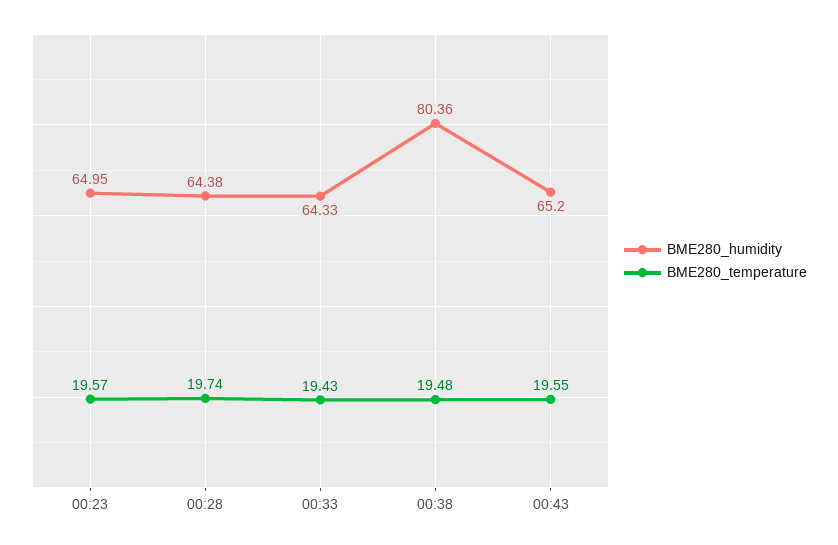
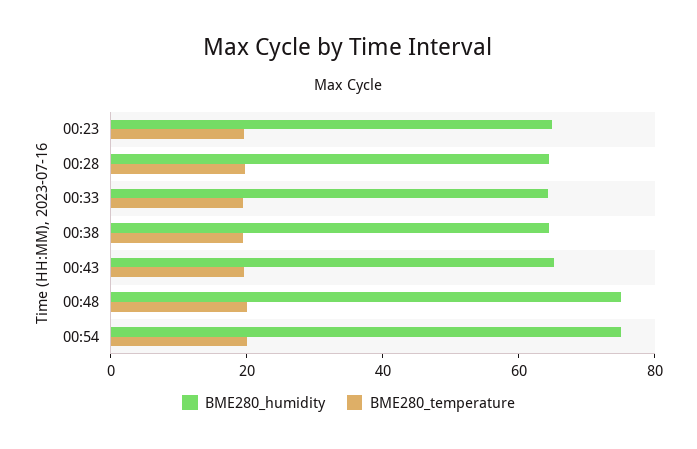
BME280_humidity, 00:38: 80.36 -> 65
BME280_humidity, 00:48: none -> 75
BME280_temperature, 00:48: none -> 20
BME280_humidity, 00:54: none -> 75
BME280_temperature, 00:54: none -> 20

